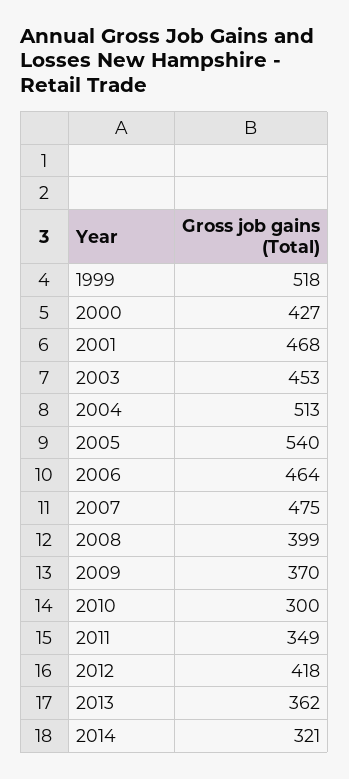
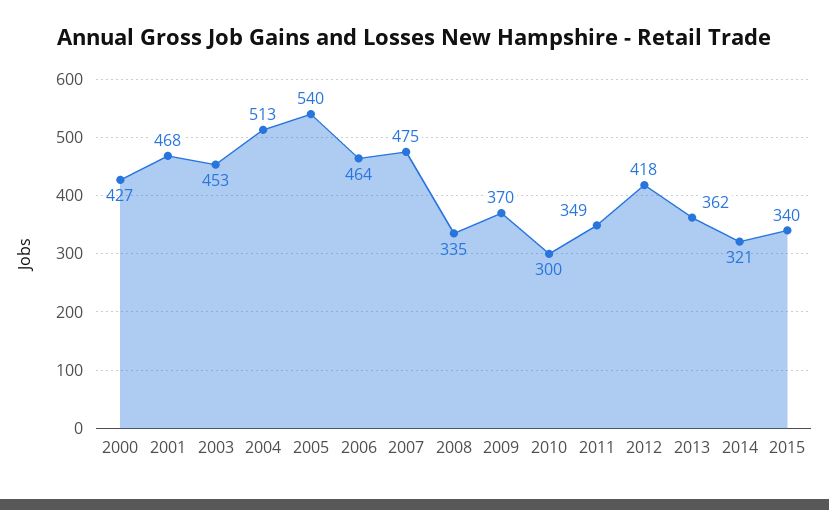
1999: 518 -> none
2008: 399 -> 335
2015: none -> 340

